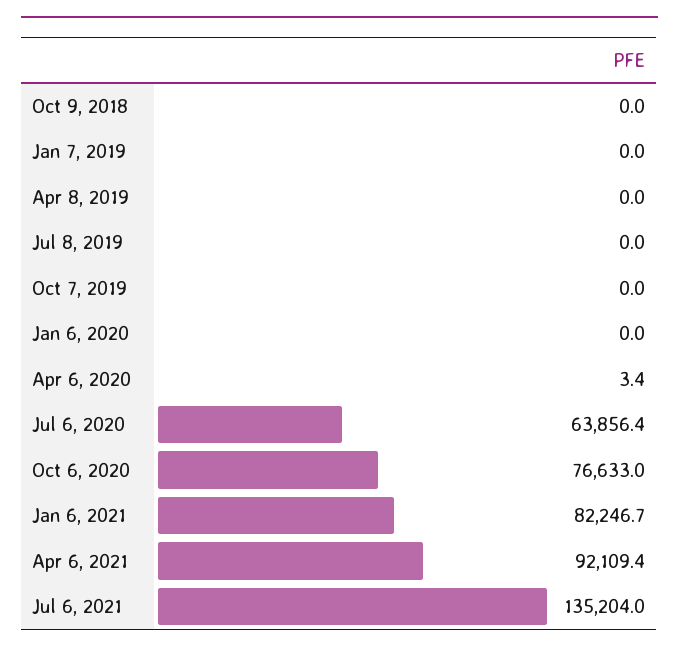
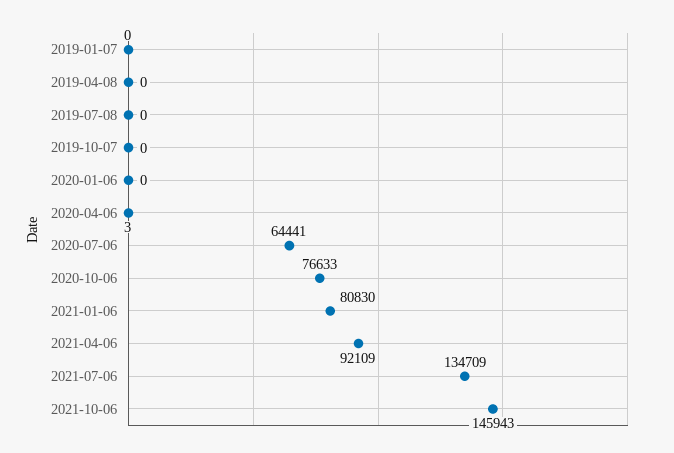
Oct 9, 2018: 0 -> none
Jul 6, 2020: 63856.4 -> 64441
Jan 6, 2021: 82246.7 -> 80830
Jul 6, 2021: 135204 -> 134709
2021-10-06: none -> 145943

